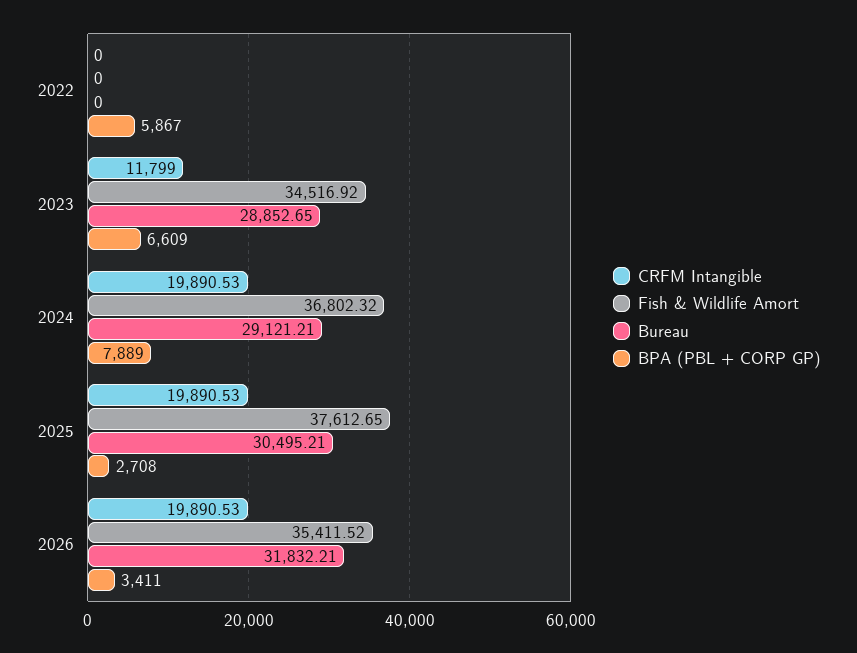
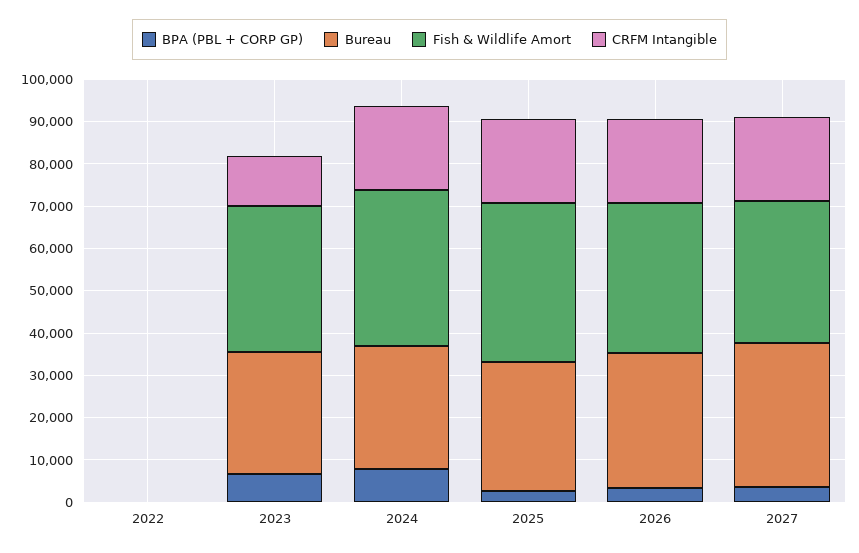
BPA (PBL + CORP GP), 2022: 5867 -> 0
BPA (PBL + CORP GP), 2027: none -> 4000
Bureau, 2027: none -> 34000
Fish & Wildlife Amort, 2027: none -> 34000
CRFM Intangible, 2027: none -> 20000

